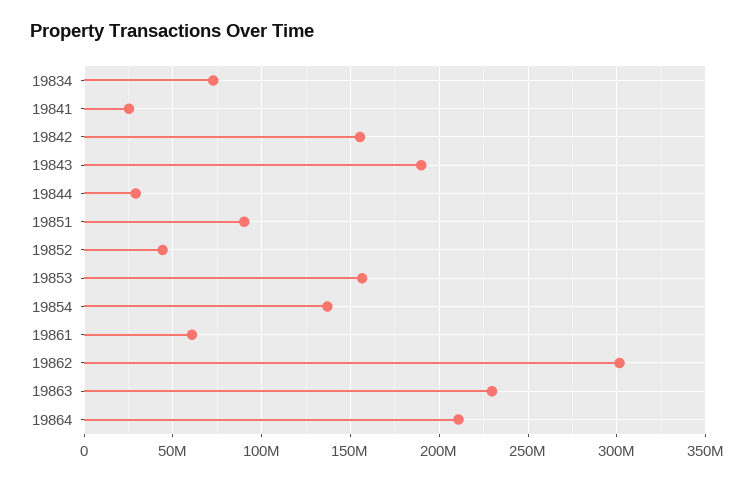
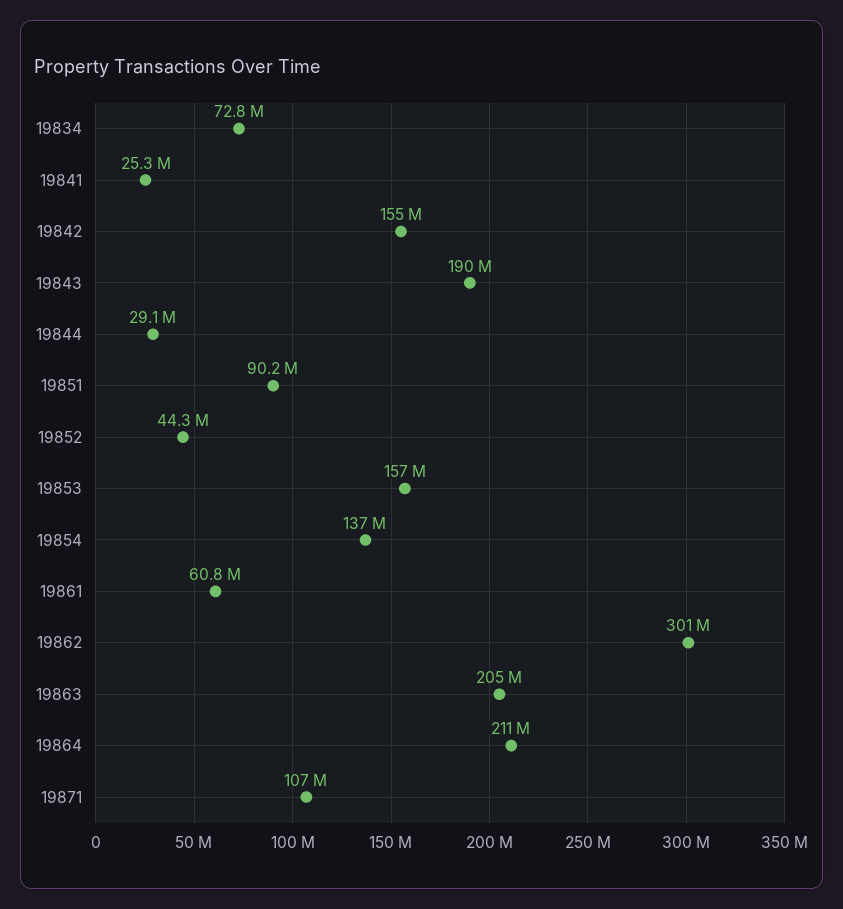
19863: 230000000 -> 205000000
19871: none -> 107000000

